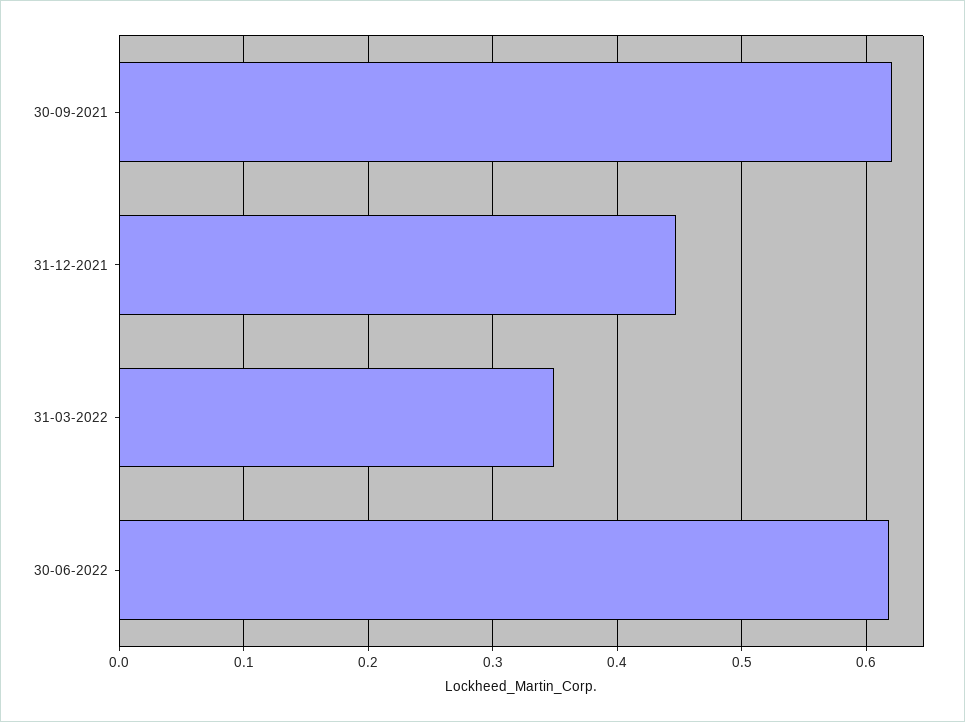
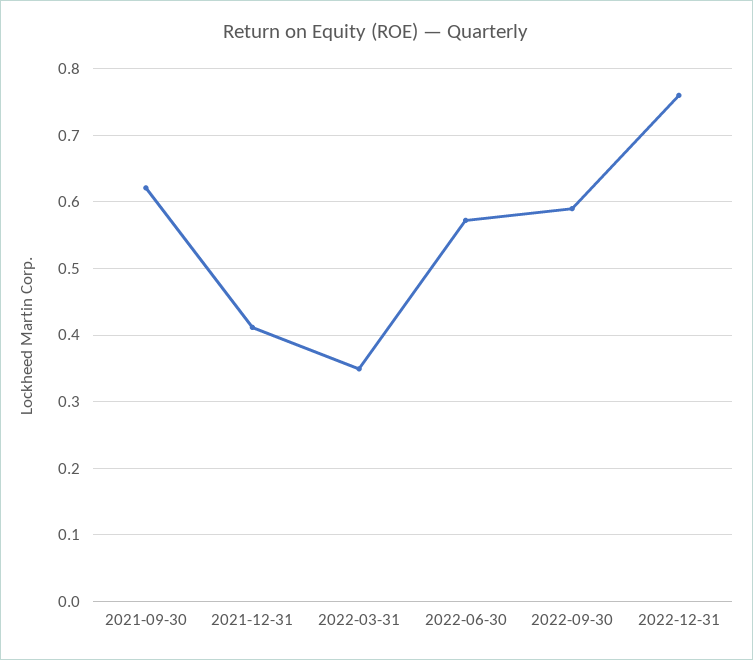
31-12-2021: 0.45 -> 0.41
30-06-2022: 0.62 -> 0.57
2022-09-30: none -> 0.59
2022-12-31: none -> 0.76

